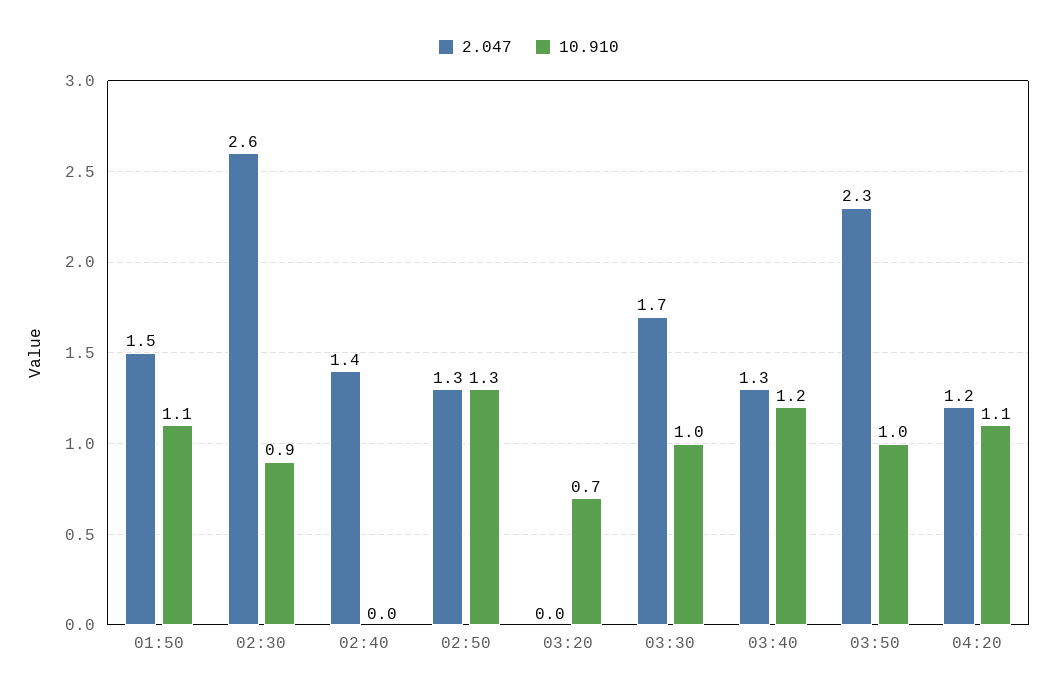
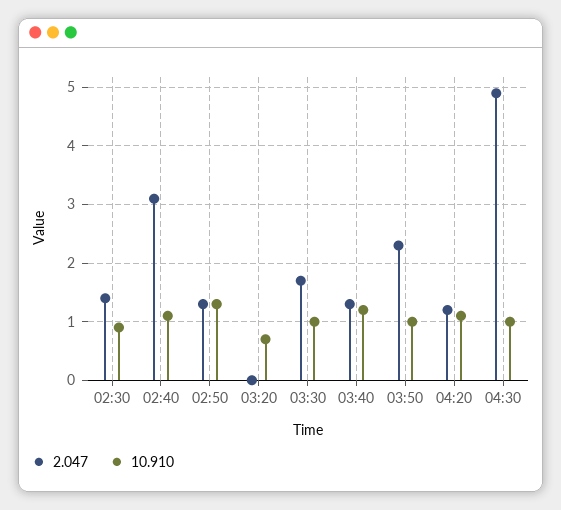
2.047, 01:50: 1.5 -> none
10.910, 01:50: 1.1 -> none
2.047, 02:30: 2.6 -> 1.5
2.047, 02:40: 1.4 -> 3
10.910, 02:40: 0 -> 1
2.047, 04:30: none -> 5
10.910, 04:30: none -> 1

